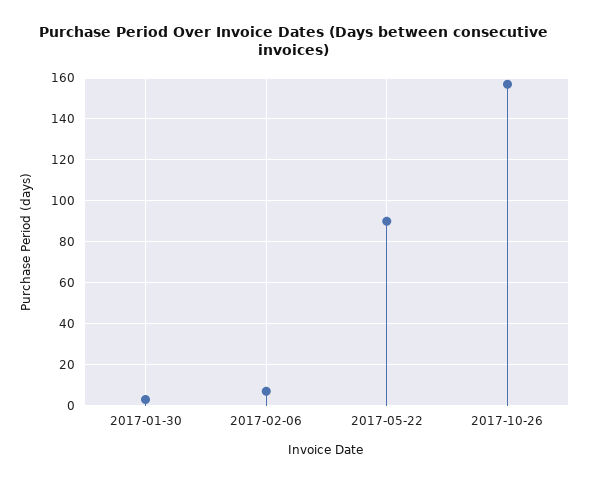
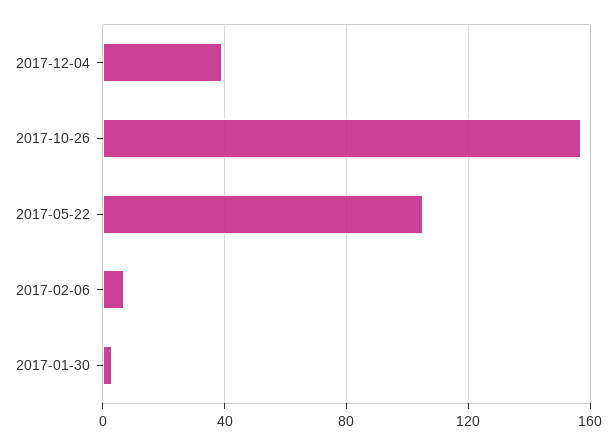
2017-05-22: 90 -> 105
2017-12-04: none -> 40

